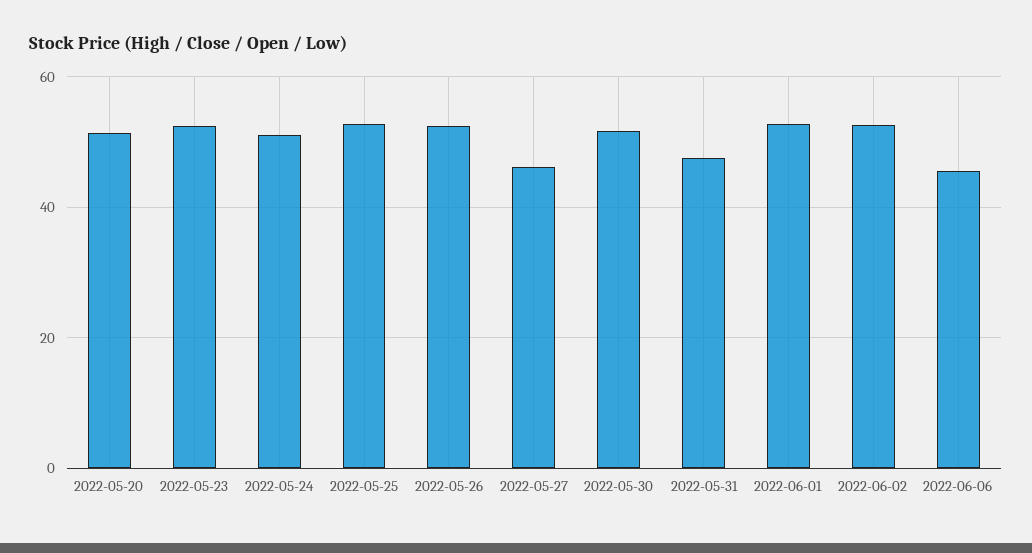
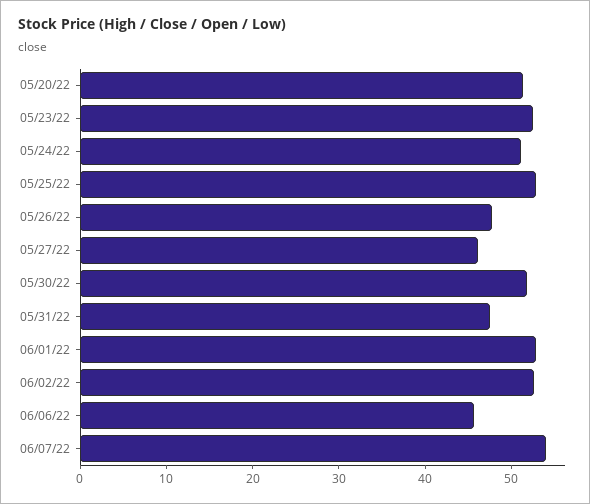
2022-05-26: 52 -> 48
06/07/22: none -> 54

